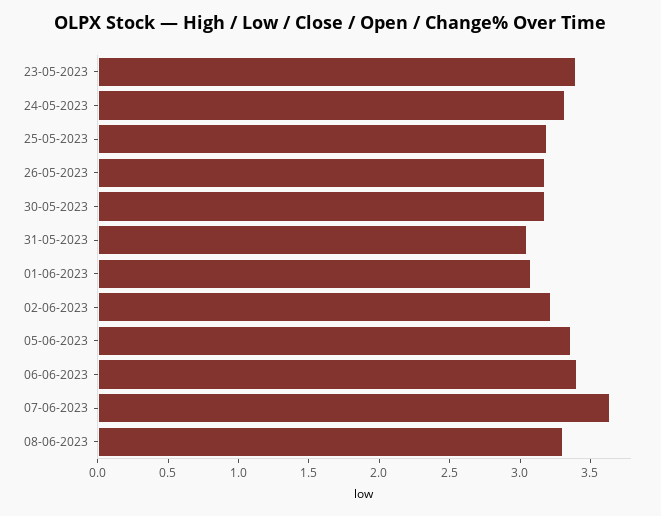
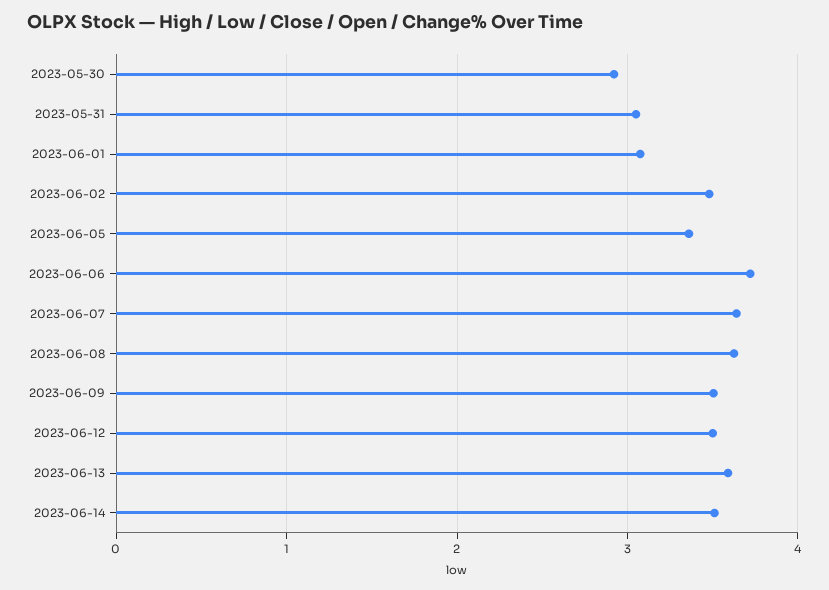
23-05-2023: 3.4 -> none
24-05-2023: 3.3 -> none
25-05-2023: 3.2 -> none
26-05-2023: 3.2 -> none
30-05-2023: 3.2 -> 2.9
02-06-2023: 3.2 -> 3.5
06-06-2023: 3.4 -> 3.7
08-06-2023: 3.3 -> 3.6
2023-06-09: none -> 3.5
2023-06-12: none -> 3.5
2023-06-13: none -> 3.6
2023-06-14: none -> 3.5

